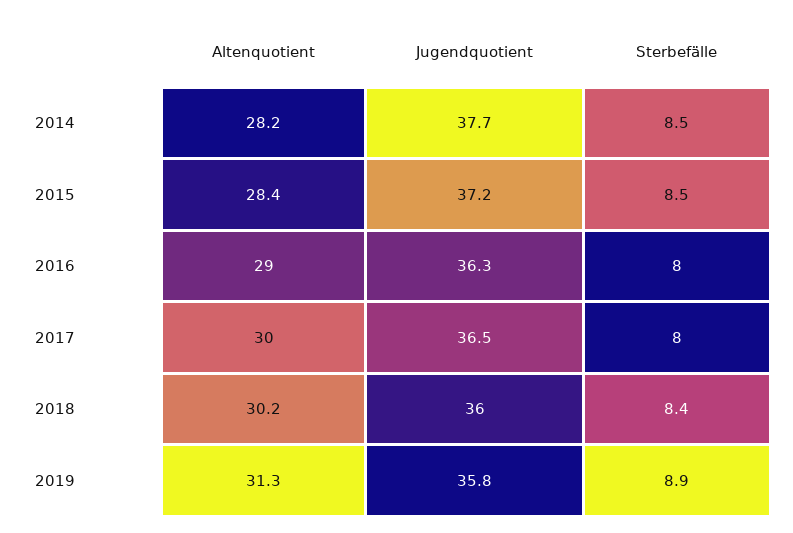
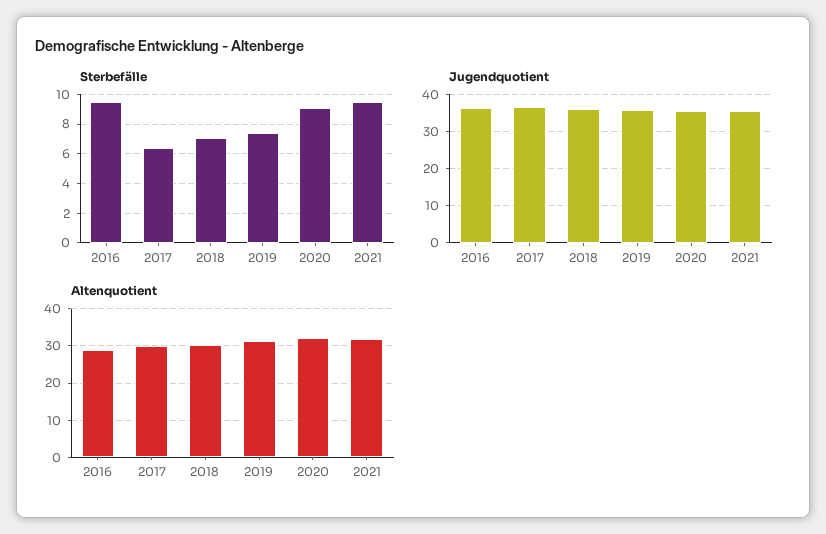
Altenquotient, 2014: 28.2 -> none
Jugendquotient, 2014: 37.7 -> none
Sterbefälle, 2014: 8.5 -> none
Altenquotient, 2015: 28.4 -> none
Jugendquotient, 2015: 37.2 -> none
Sterbefälle, 2015: 8.5 -> none
Sterbefälle, 2016: 8 -> 9.5
Sterbefälle, 2017: 8 -> 6.5
Sterbefälle, 2018: 8.4 -> 7
Sterbefälle, 2019: 8.9 -> 7.5
Sterbefälle, 2020: none -> 9
Sterbefälle, 2021: none -> 9.5
Jugendquotient, 2020: none -> 36
Jugendquotient, 2021: none -> 36
Altenquotient, 2020: none -> 32
Altenquotient, 2021: none -> 32

